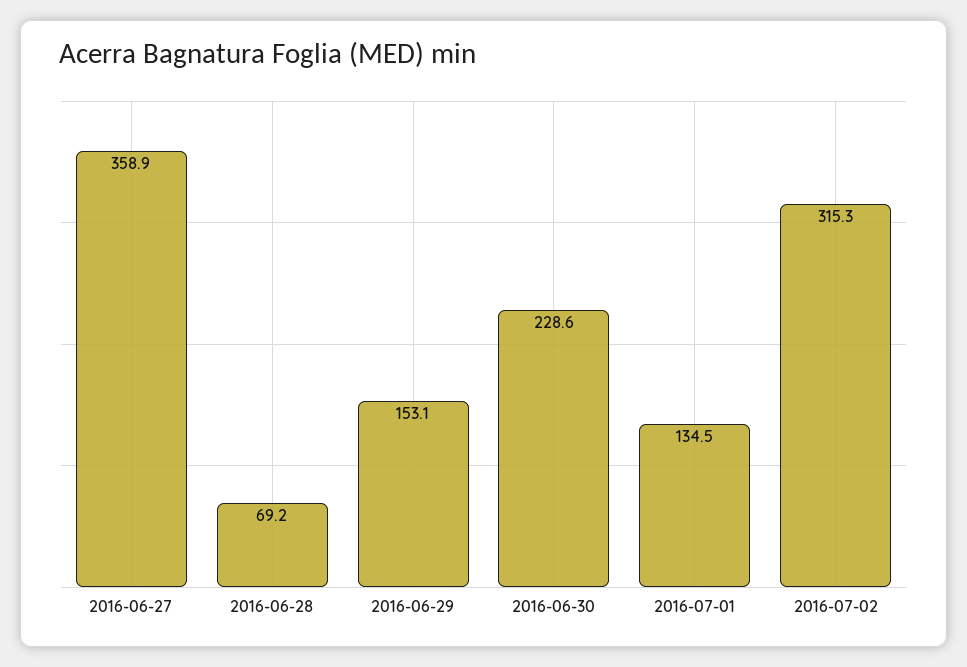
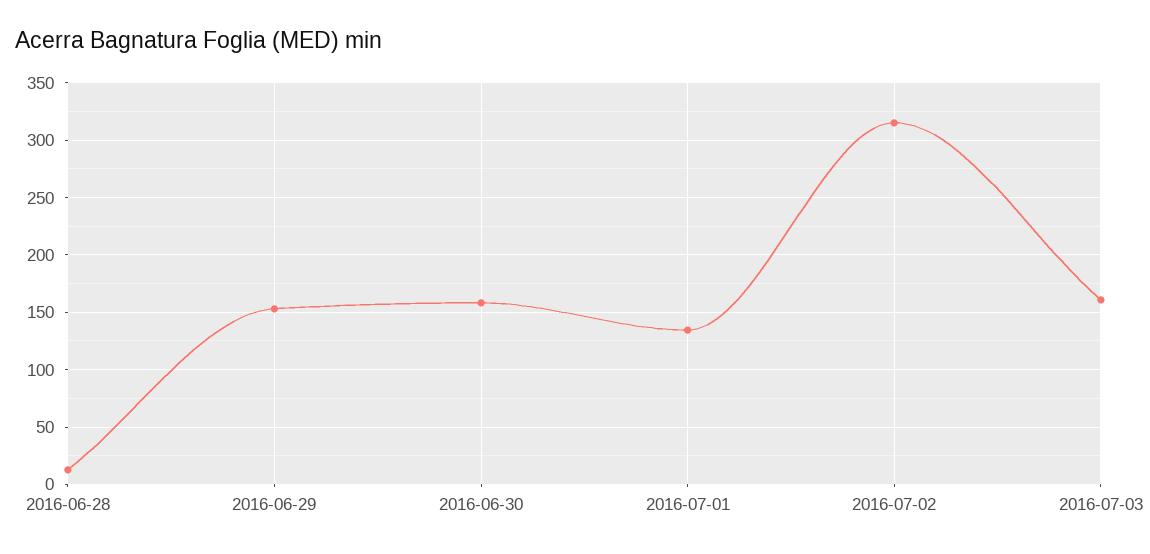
2016-06-27: 358.9 -> none
2016-06-28: 69.2 -> 10
2016-06-30: 228.6 -> 160
2016-07-03: none -> 160

